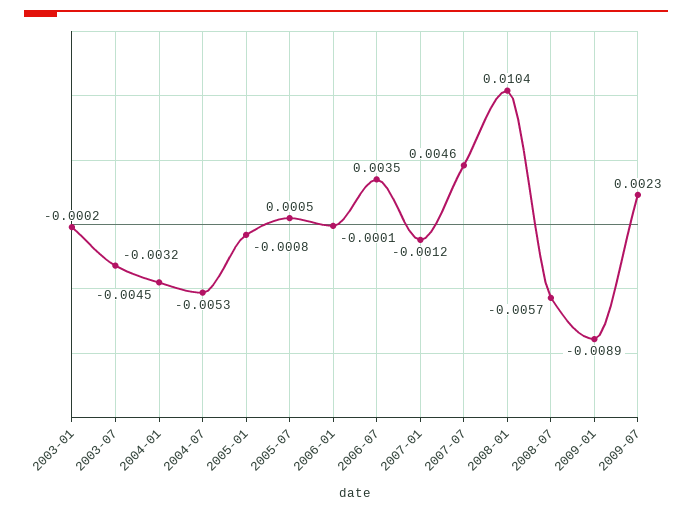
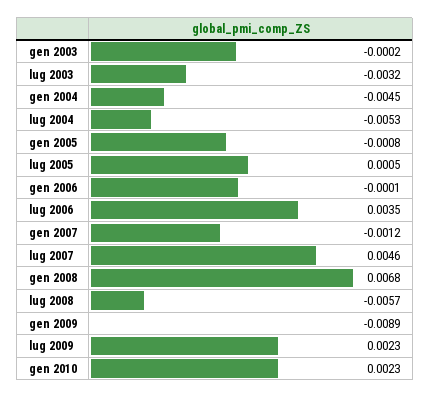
2008-01: 0.0104 -> 0.0068
gen 2010: none -> 0.0023

